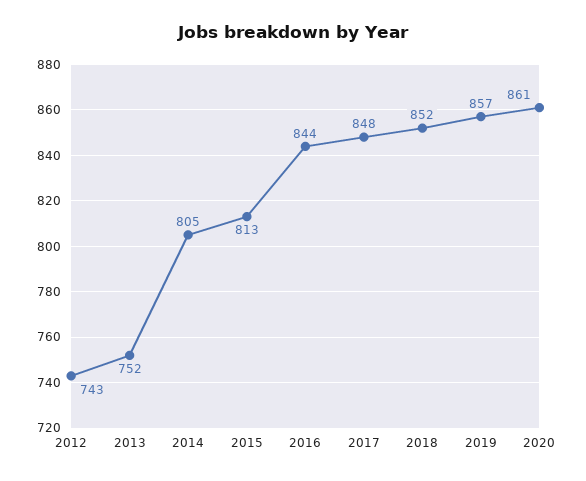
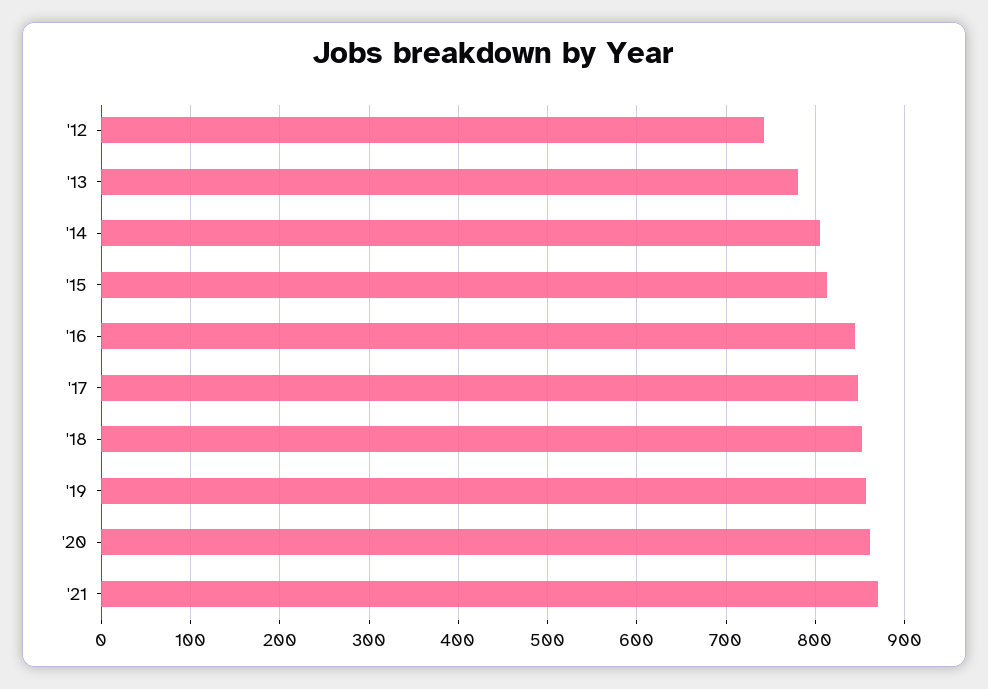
2013: 752 -> 780
'21: none -> 870

